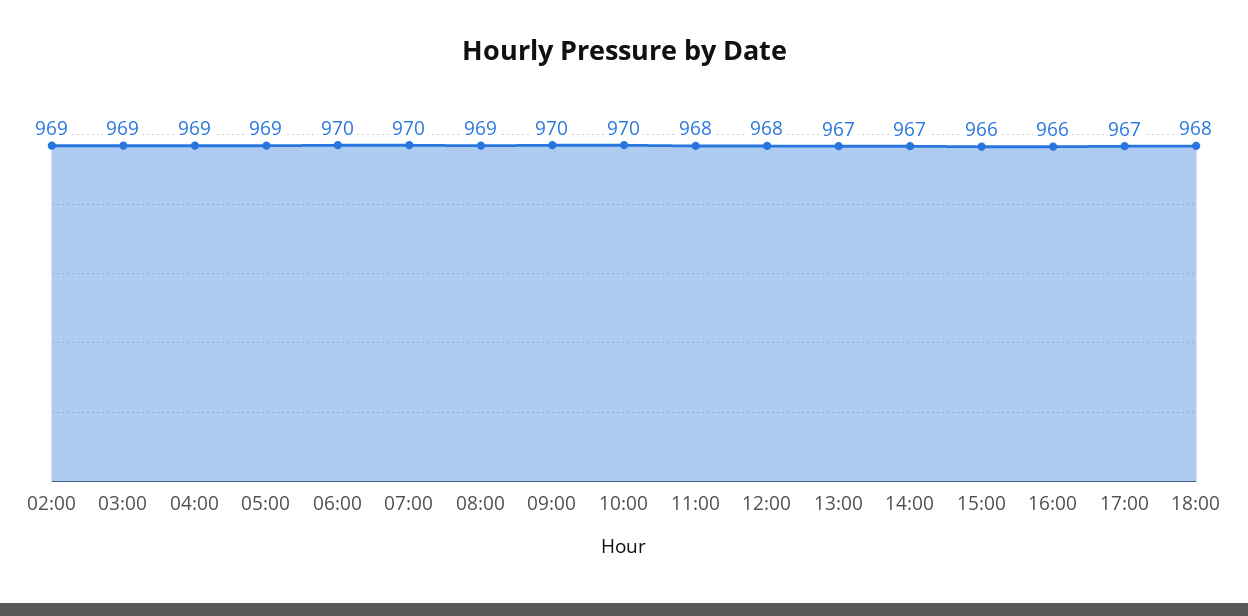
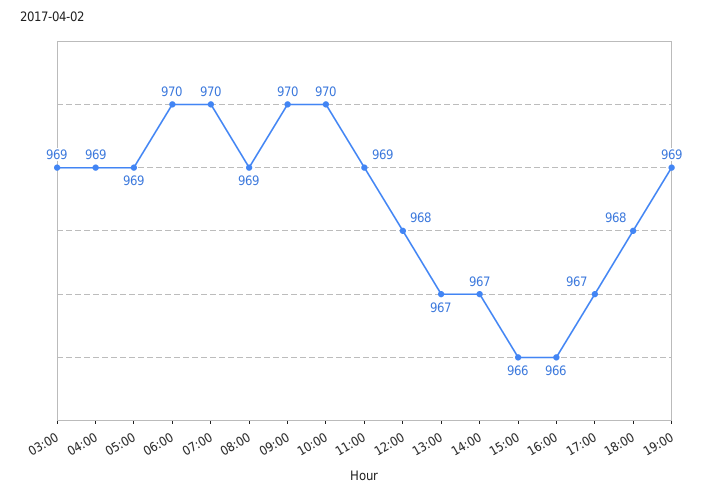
02:00: 969 -> none
11:00: 968 -> 969
19:00: none -> 969

